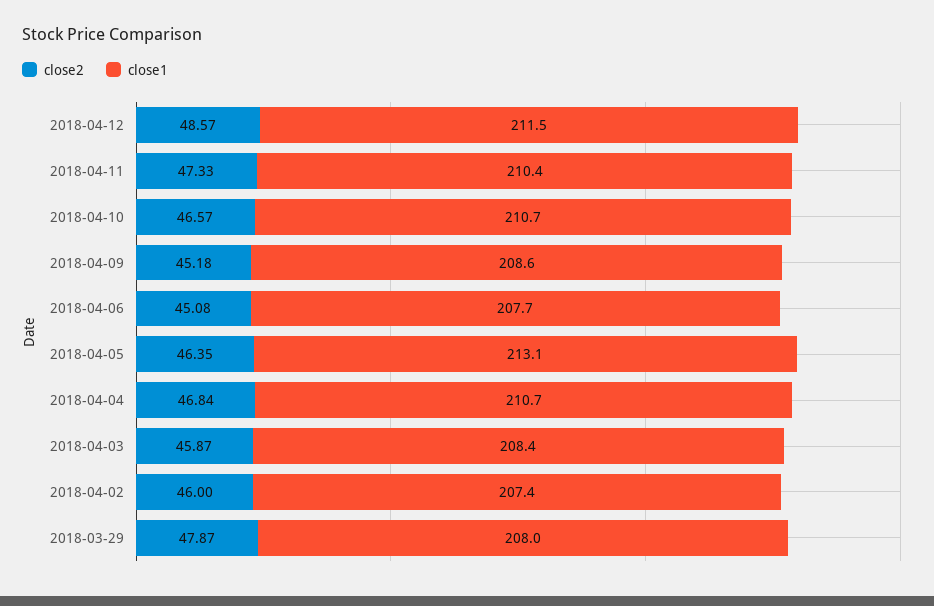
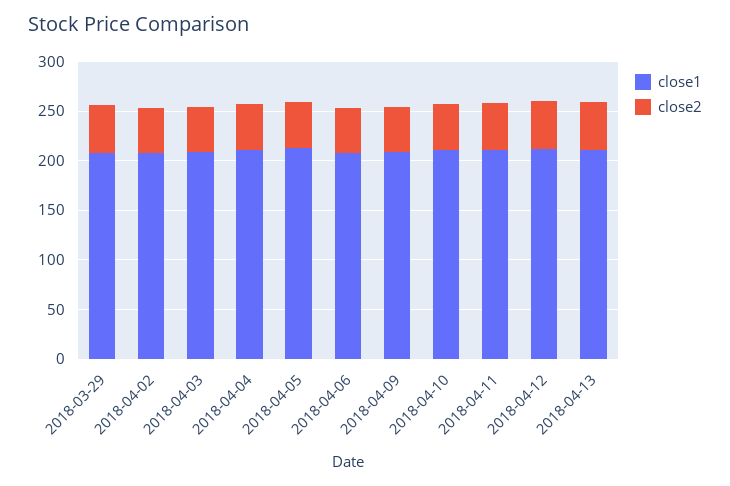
close1, 2018-04-13: none -> 210
close2, 2018-04-13: none -> 50

